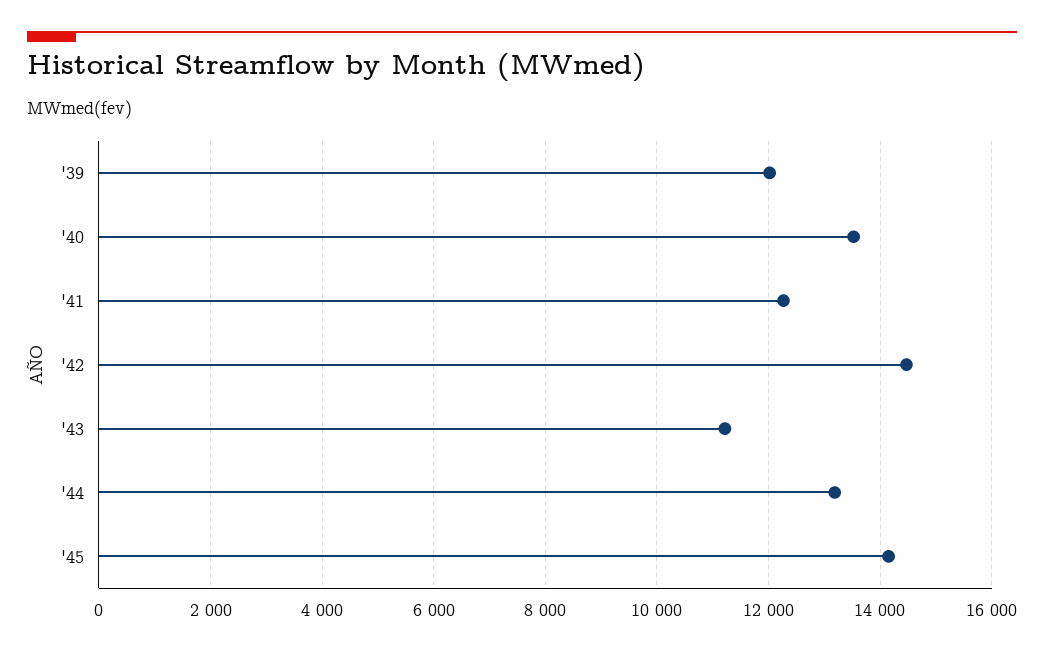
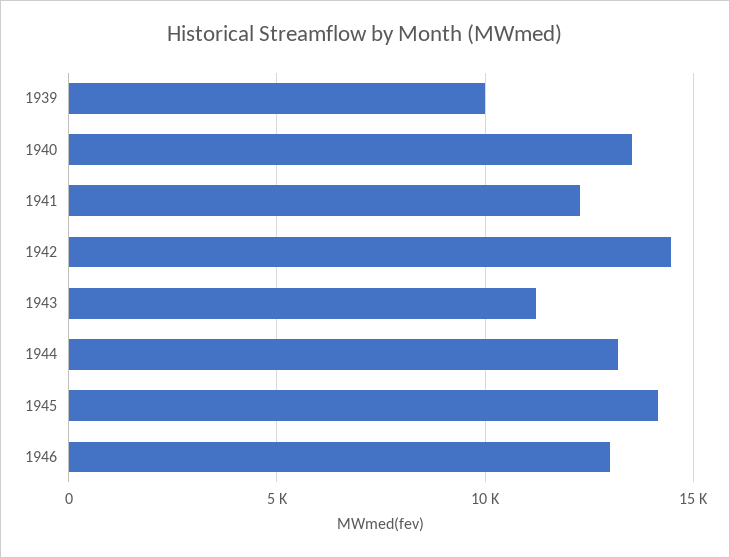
'39: 12000 -> 10000
1946: none -> 13000

